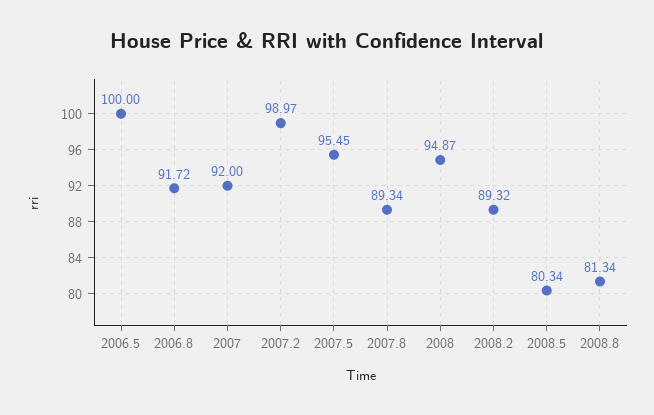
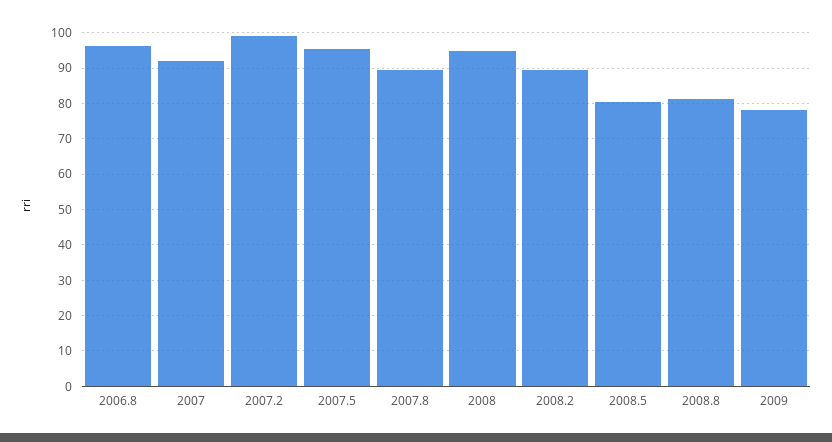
2006.5: 100 -> none
2006.8: 91.72 -> 96
2009: none -> 78

